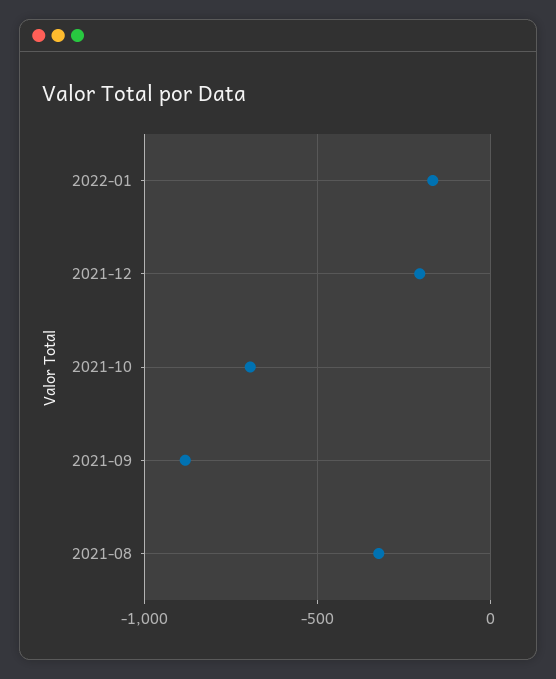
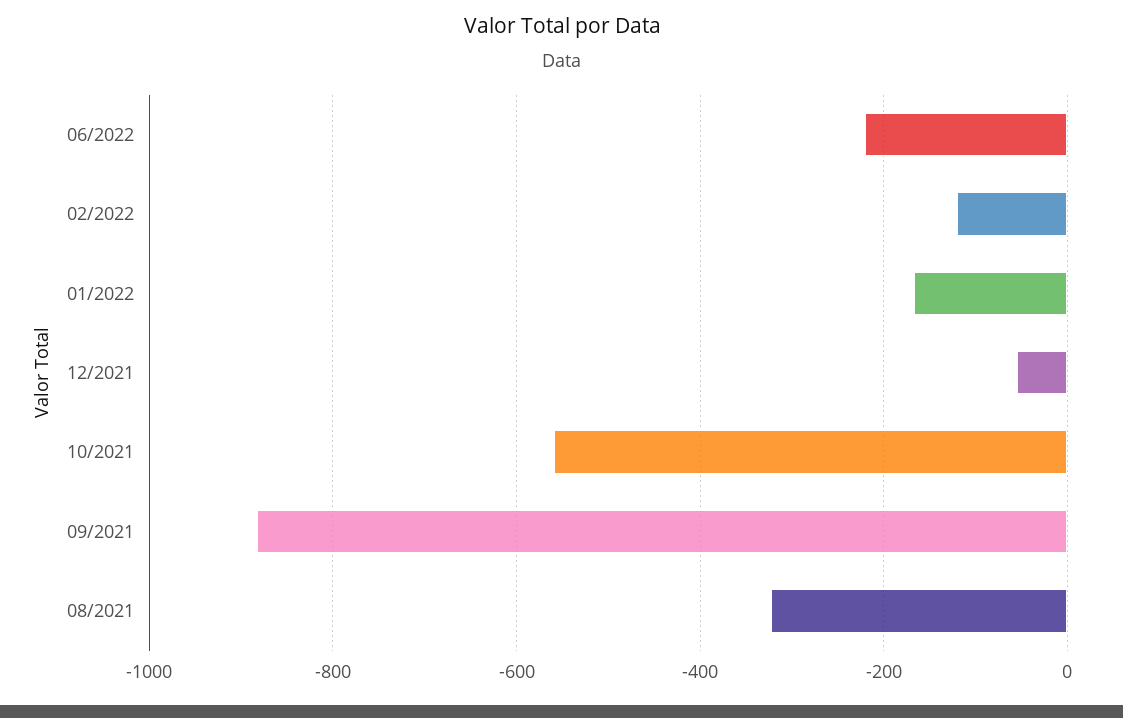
2021-12: -200 -> -60
2021-10: -700 -> -560
06/2022: none -> -220
02/2022: none -> -120

